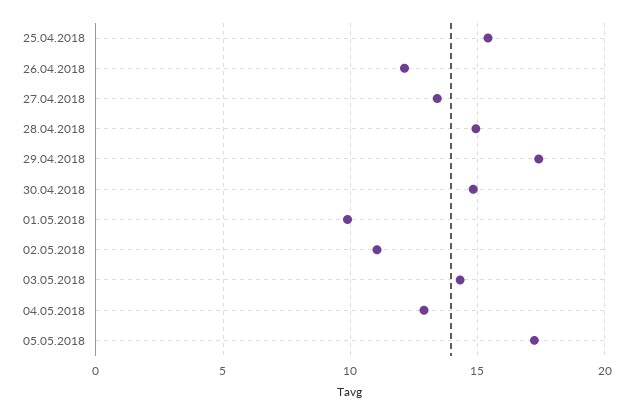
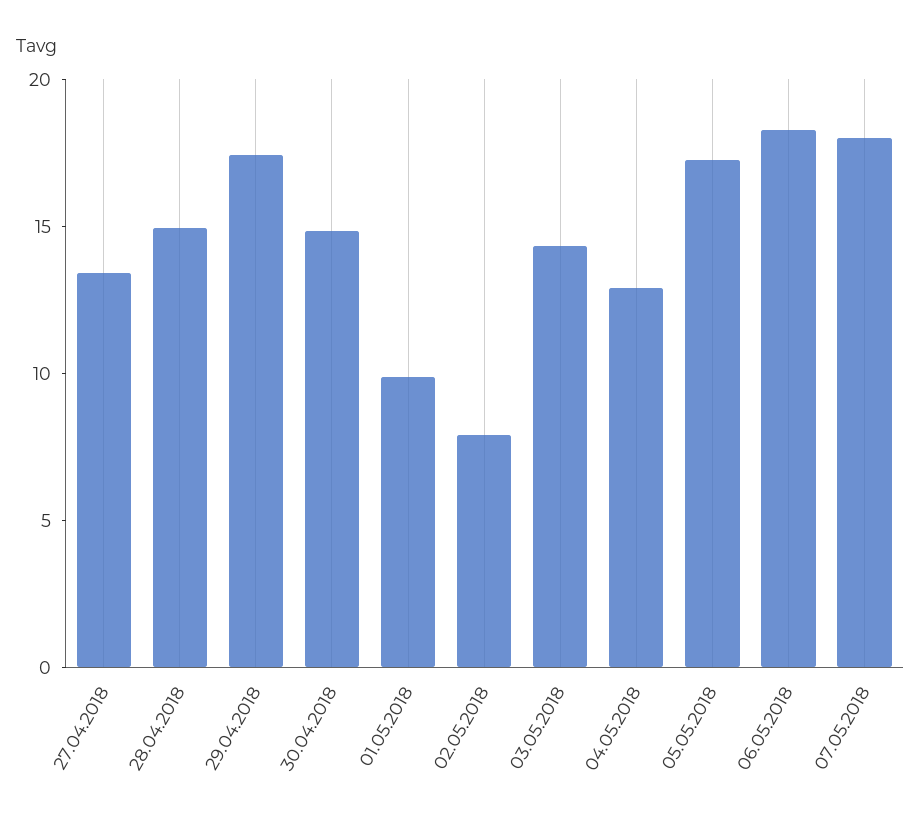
25.04.2018: 15.5 -> none
26.04.2018: 12 -> none
02.05.2018: 11 -> 8
06.05.2018: none -> 18
07.05.2018: none -> 18

